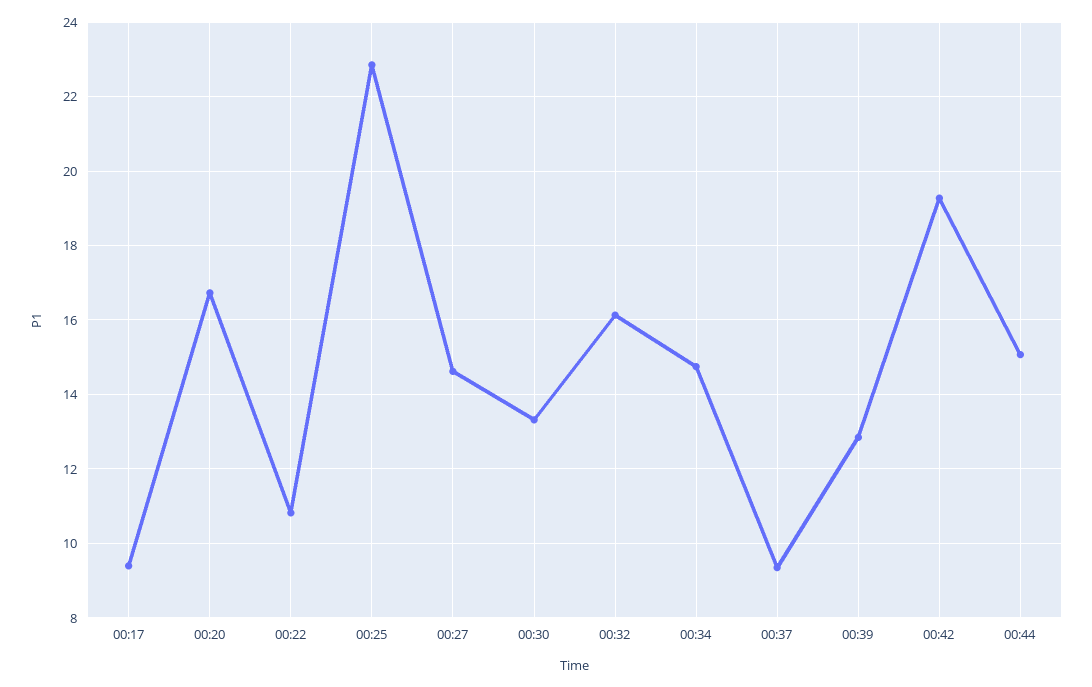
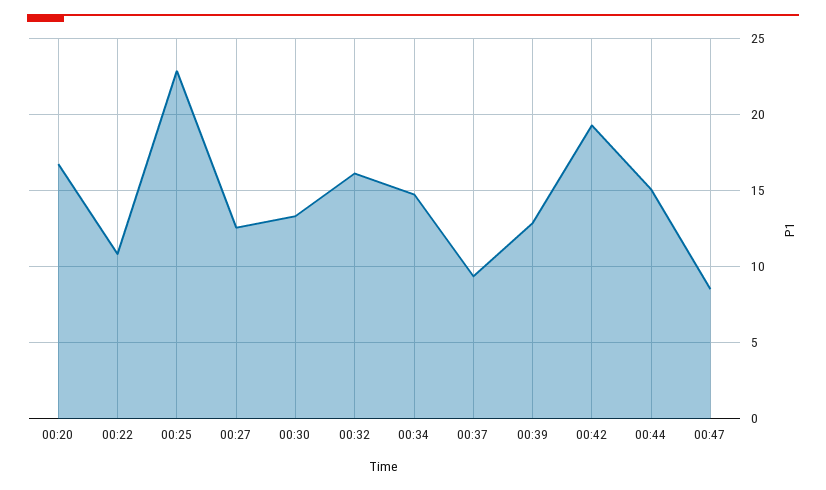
00:17: 9.4 -> none
00:27: 14.6 -> 12.5
00:47: none -> 8.5

